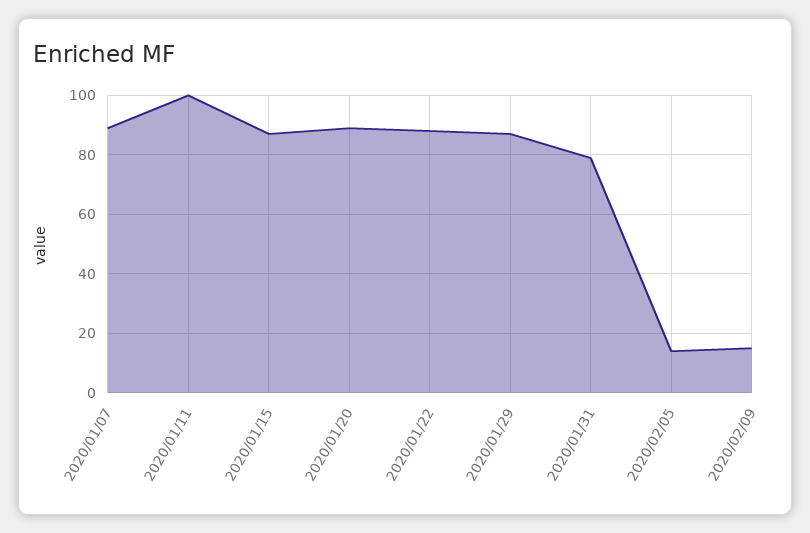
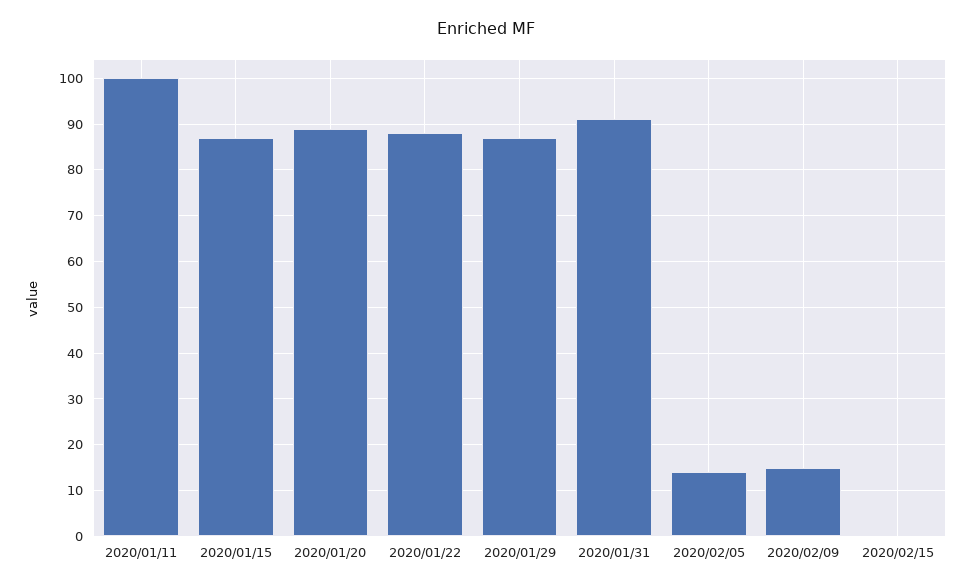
2020/01/07: 90 -> none
2020/01/31: 80 -> 90
2020/02/15: none -> 0

